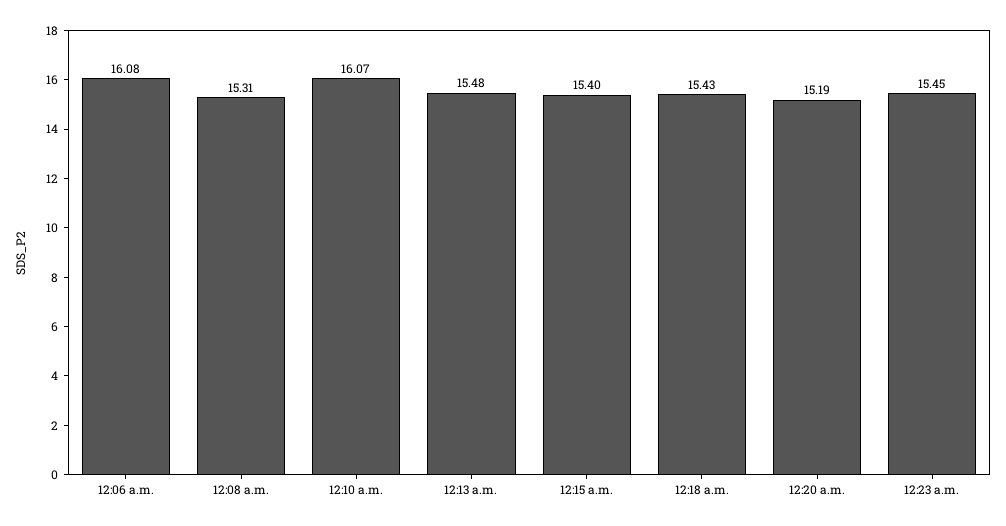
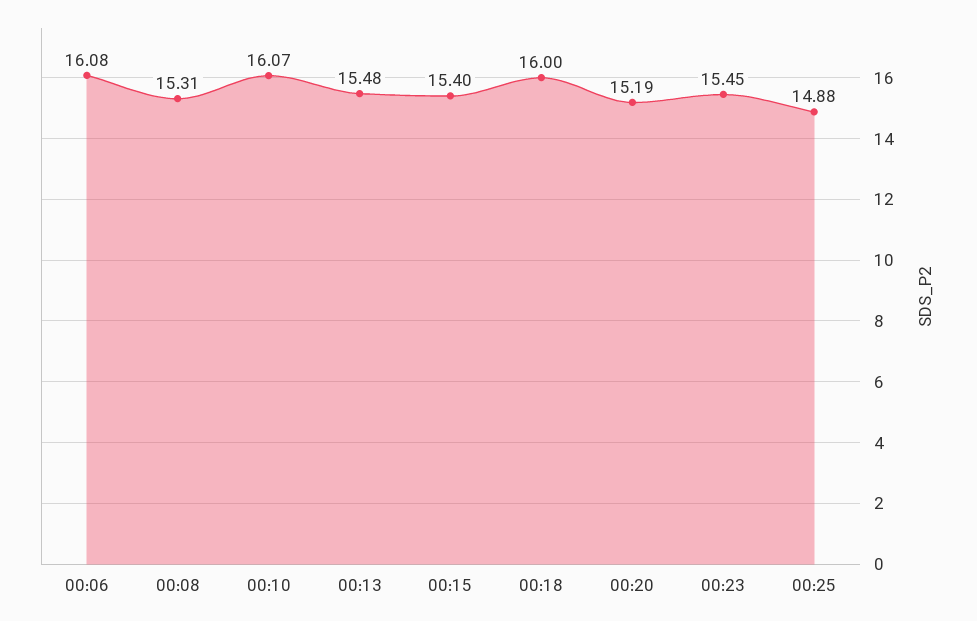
12:18 a.m.: 15.43 -> 16
00:25: none -> 14.88

